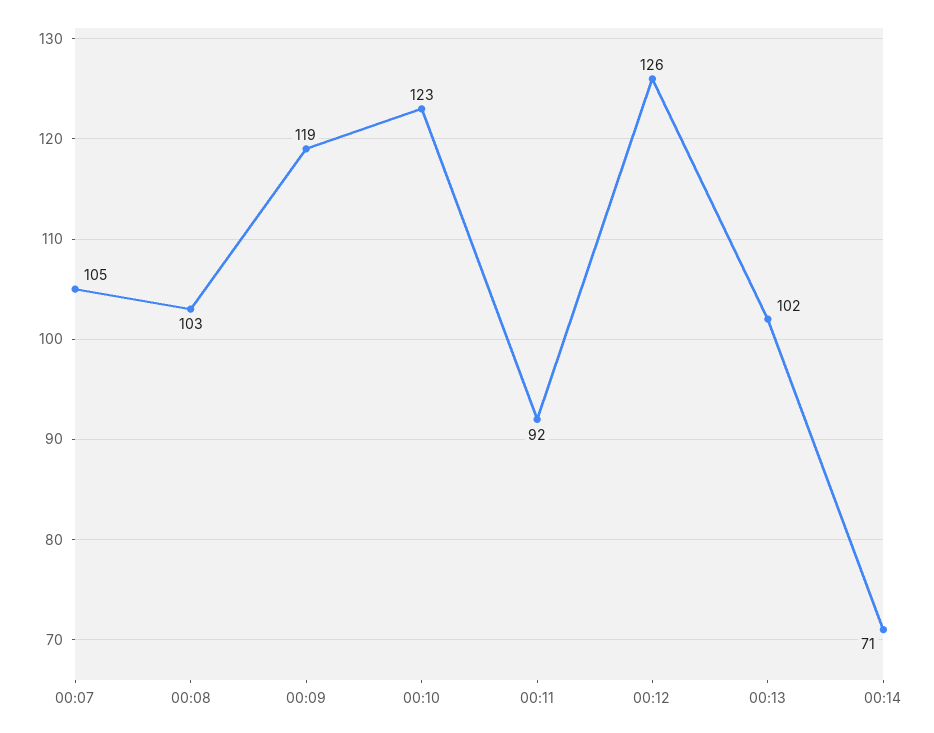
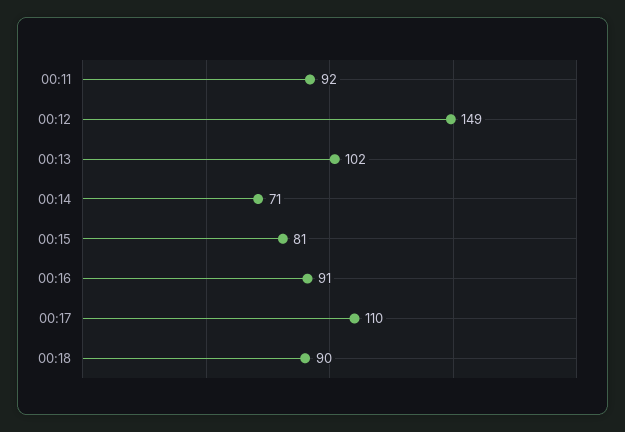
00:07: 105 -> none
00:08: 103 -> none
00:09: 119 -> none
00:10: 123 -> none
00:12: 126 -> 149
00:15: none -> 81
00:16: none -> 91
00:17: none -> 110
00:18: none -> 90

